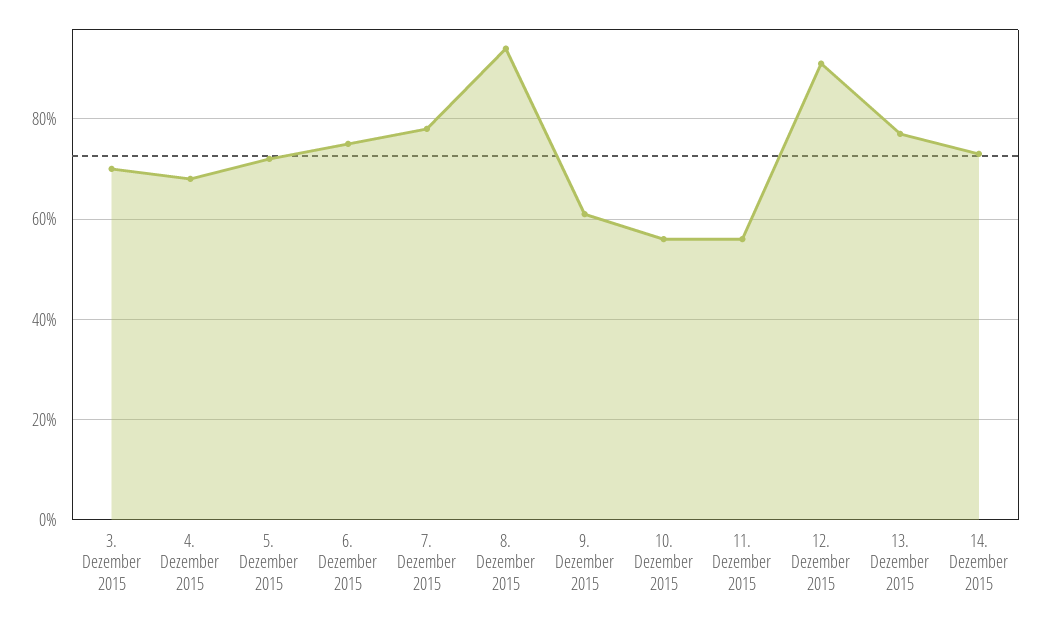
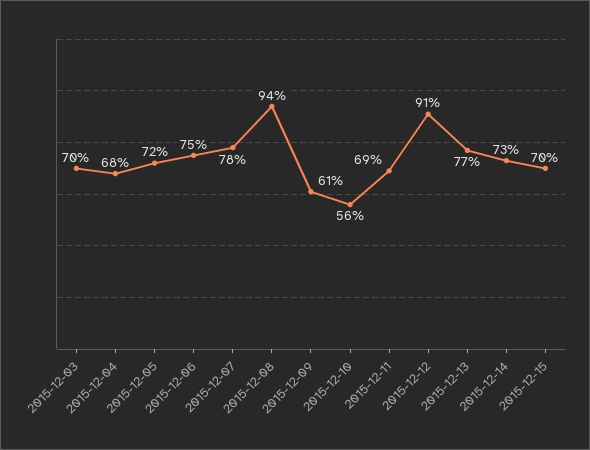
11. Dezember 2015: 55 -> 69
2015-12-15: none -> 70

